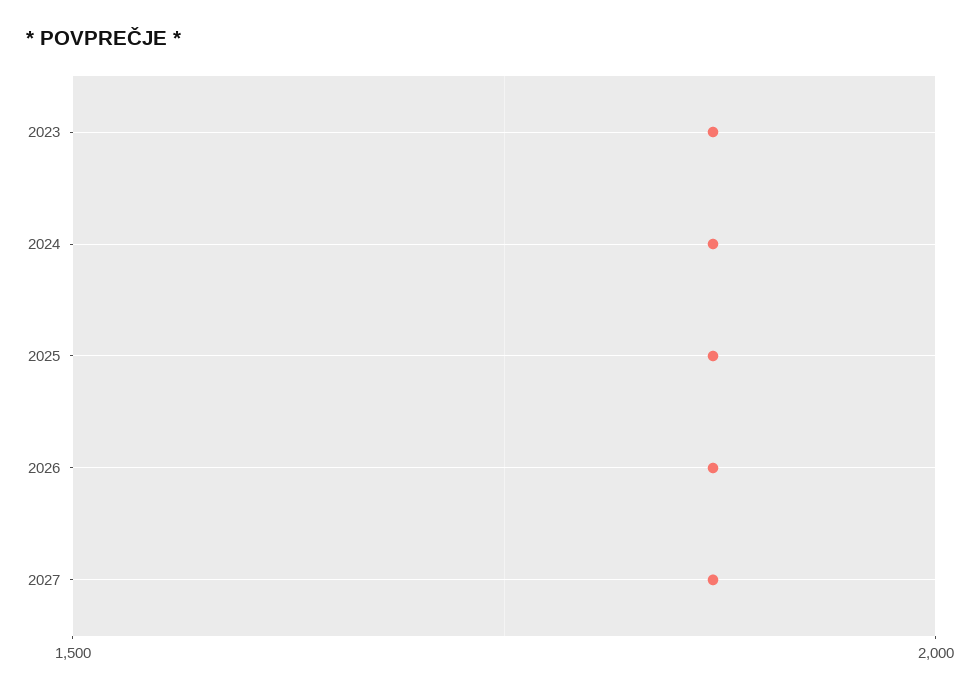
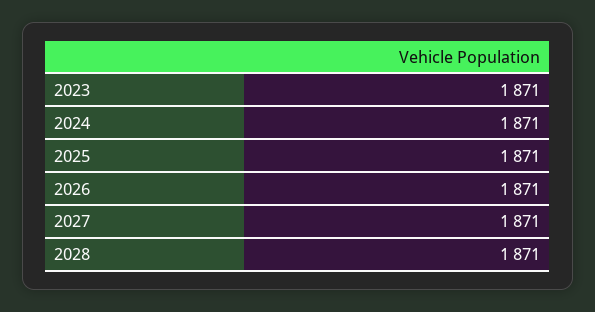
2028: none -> 1871

